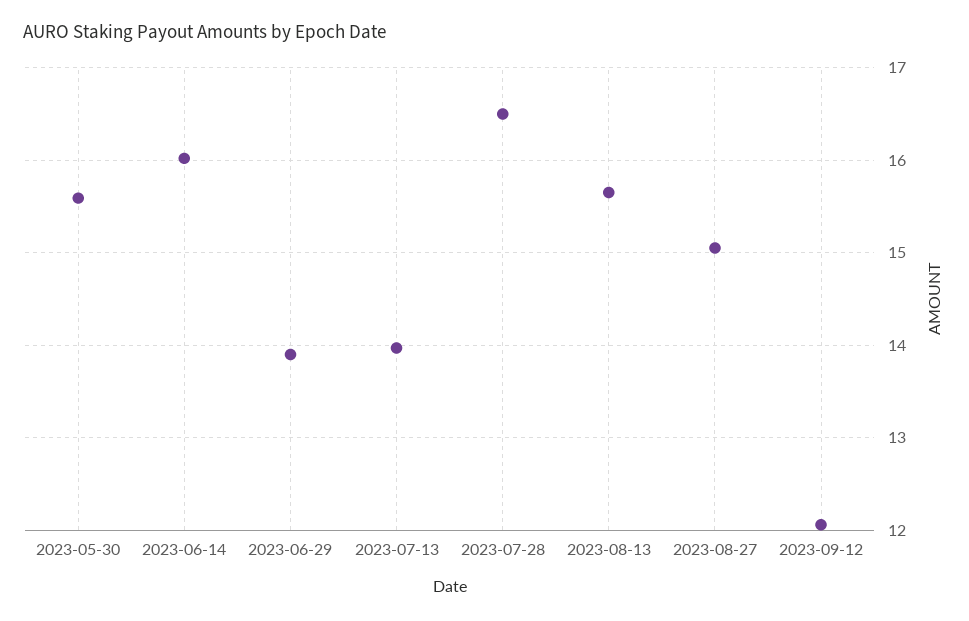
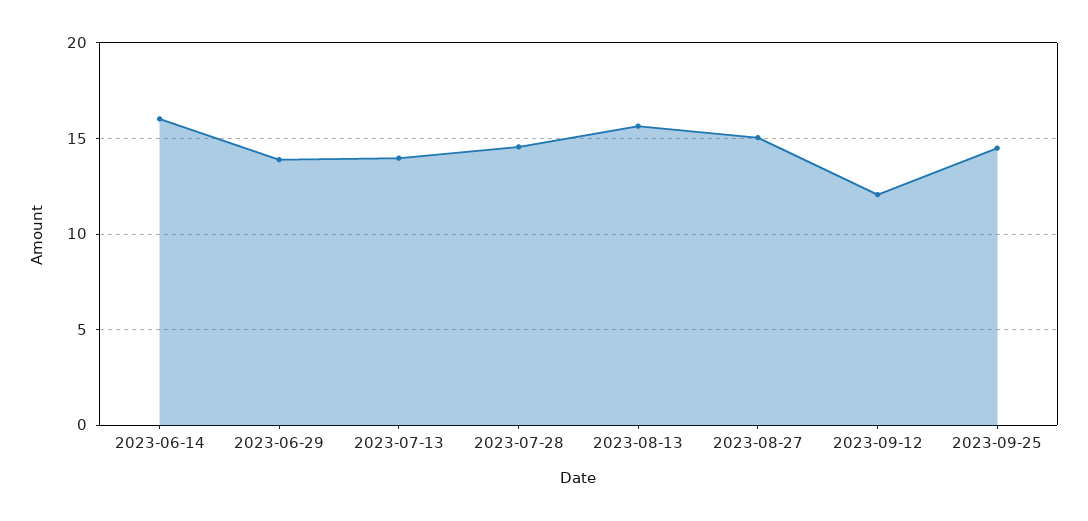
2023-05-30: 15.6 -> none
2023-07-28: 16.5 -> 14.5
2023-09-25: none -> 14.5

